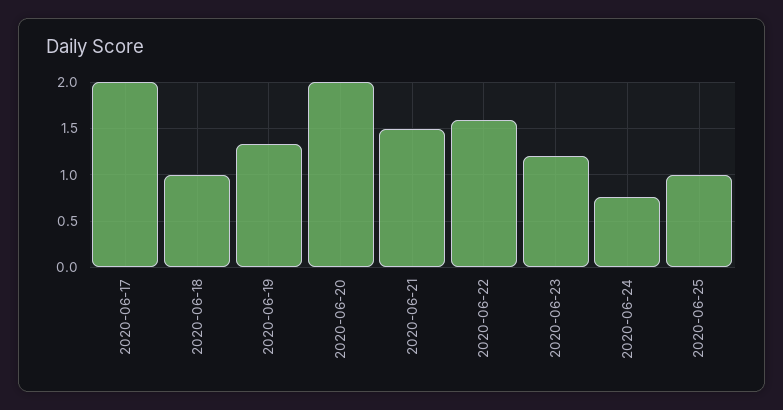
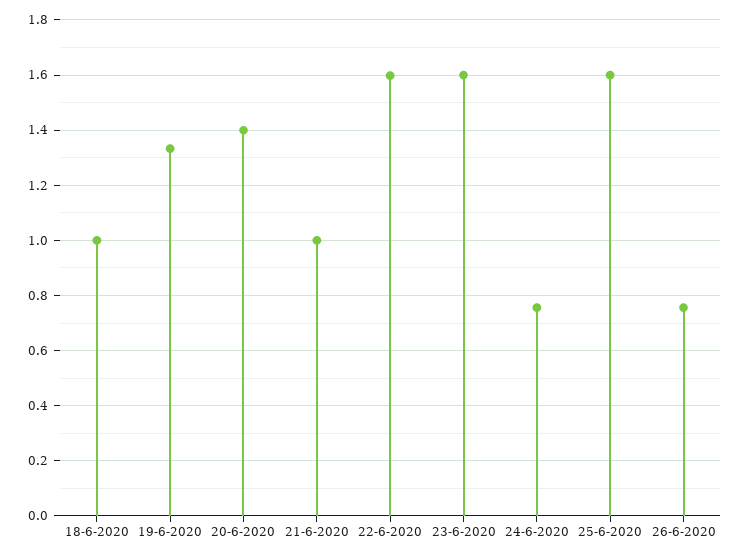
2020-06-17: 2 -> none
2020-06-20: 2 -> 1.4
2020-06-21: 1.5 -> 1
2020-06-23: 1.2 -> 1.6
2020-06-25: 1 -> 1.6
26-6-2020: none -> 0.75

